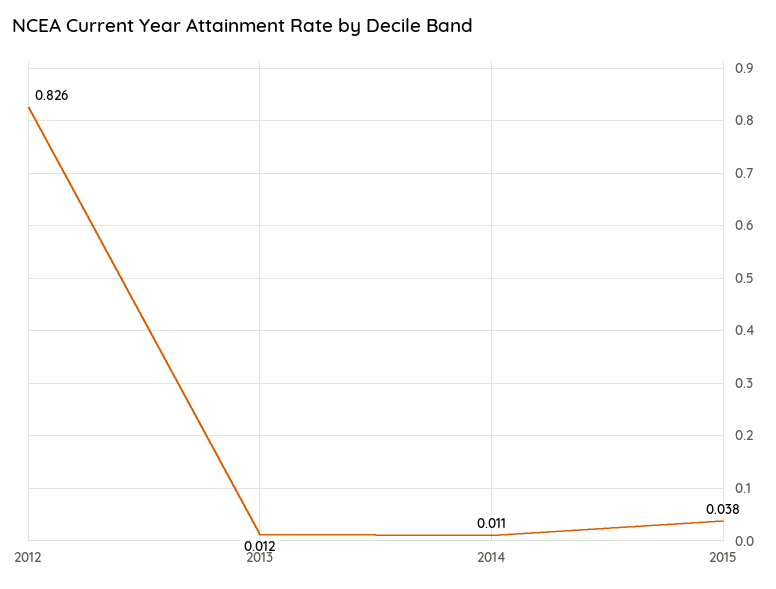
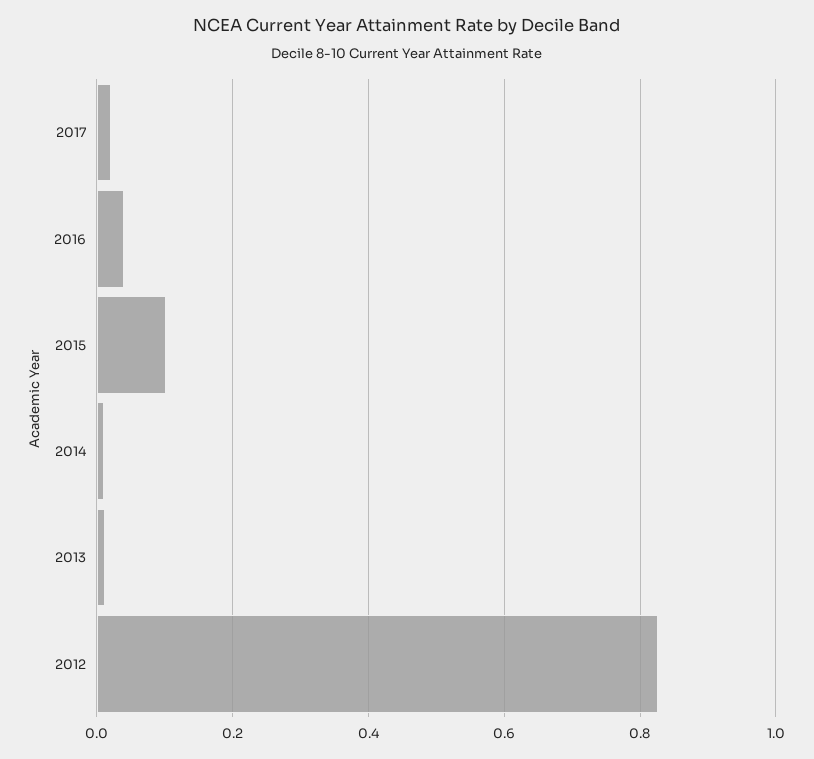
2015: 0.038 -> 0.1
2017: none -> 0.02
2016: none -> 0.04

